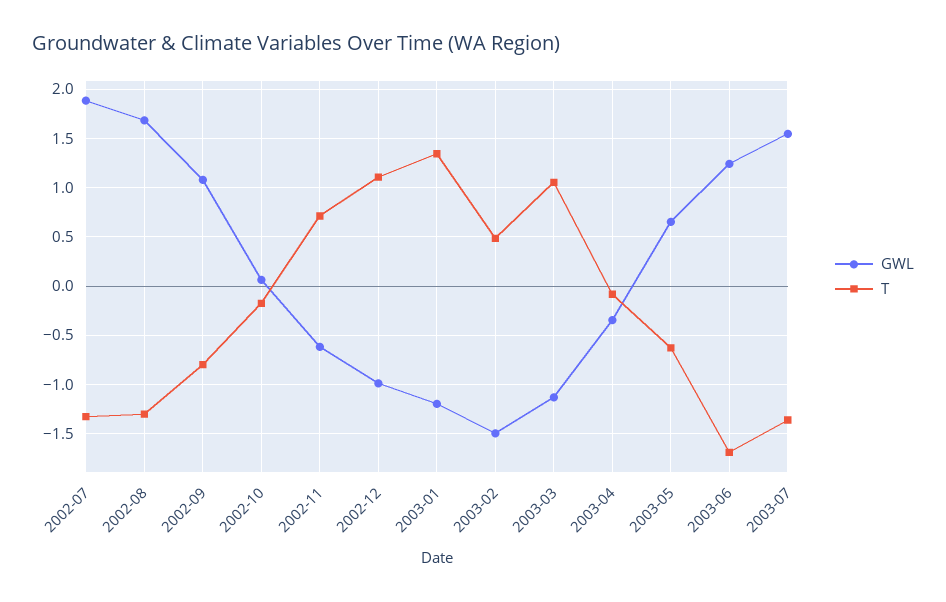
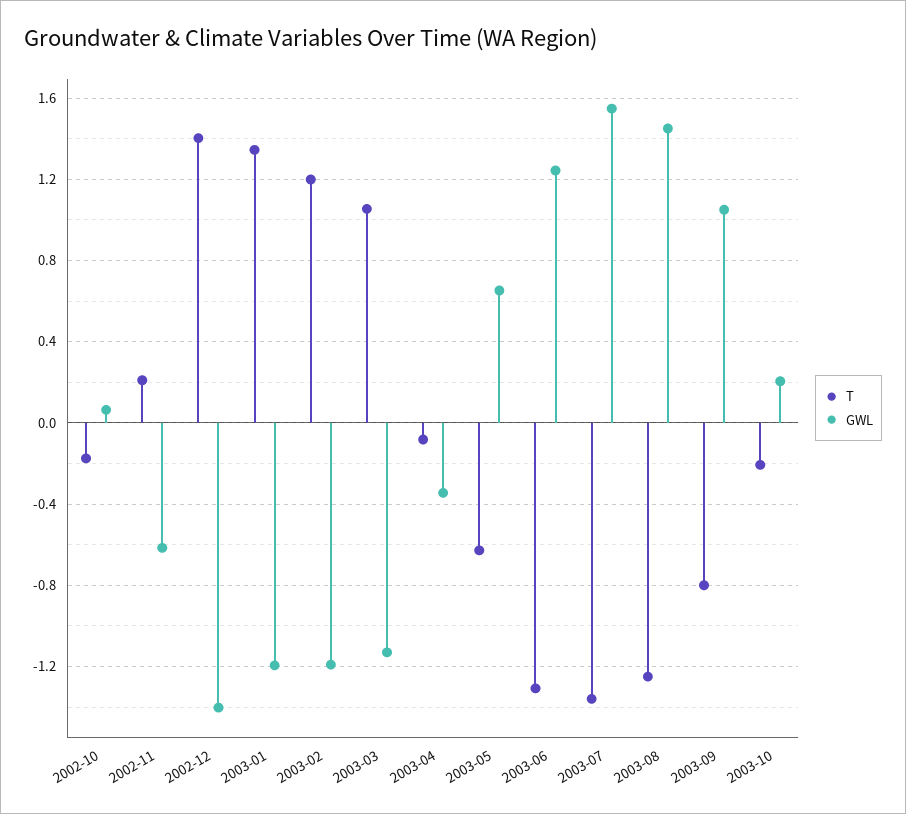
GWL, 2002-07: 1.9 -> none
T, 2002-07: -1.3 -> none
GWL, 2002-08: 1.7 -> none
T, 2002-08: -1.3 -> none
GWL, 2002-09: 1.1 -> none
T, 2002-09: -0.8 -> none
T, 2002-11: 0.7 -> 0.2
GWL, 2002-12: -1 -> -1.4
T, 2002-12: 1.1 -> 1.4
GWL, 2003-02: -1.5 -> -1.2
T, 2003-02: 0.5 -> 1.2
T, 2003-06: -1.7 -> -1.3
T, 2003-08: none -> -1.25
GWL, 2003-08: none -> 1.45
T, 2003-09: none -> -0.8
GWL, 2003-09: none -> 1.05
T, 2003-10: none -> -0.2
GWL, 2003-10: none -> 0.2

